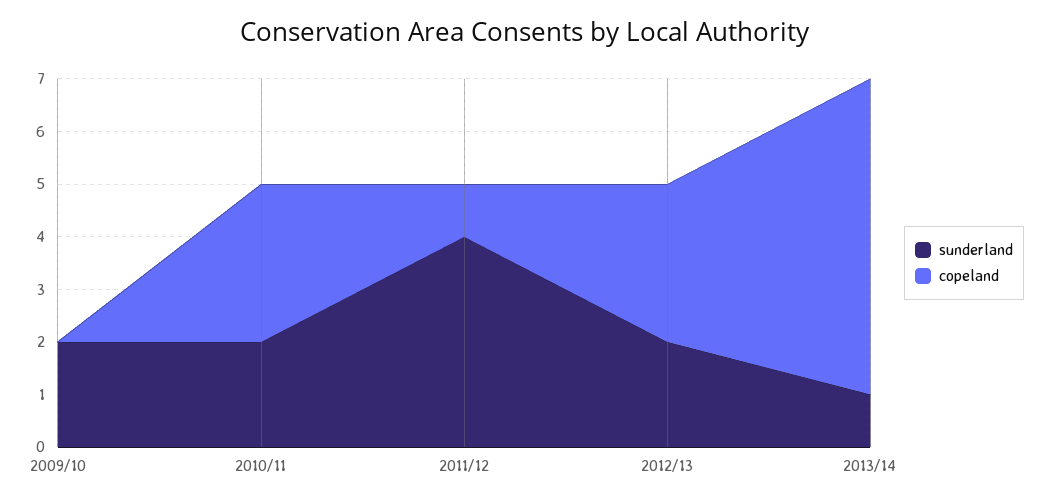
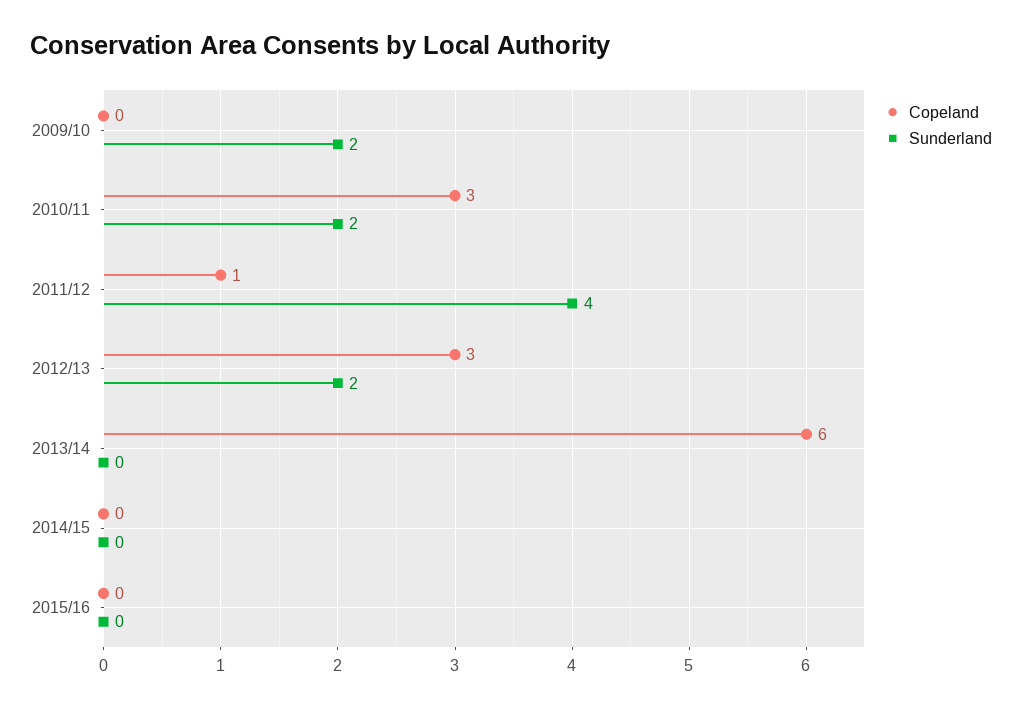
sunderland, 2013/14: 1 -> 0
copeland, 2014/15: none -> 0
sunderland, 2014/15: none -> 0
copeland, 2015/16: none -> 0
sunderland, 2015/16: none -> 0

